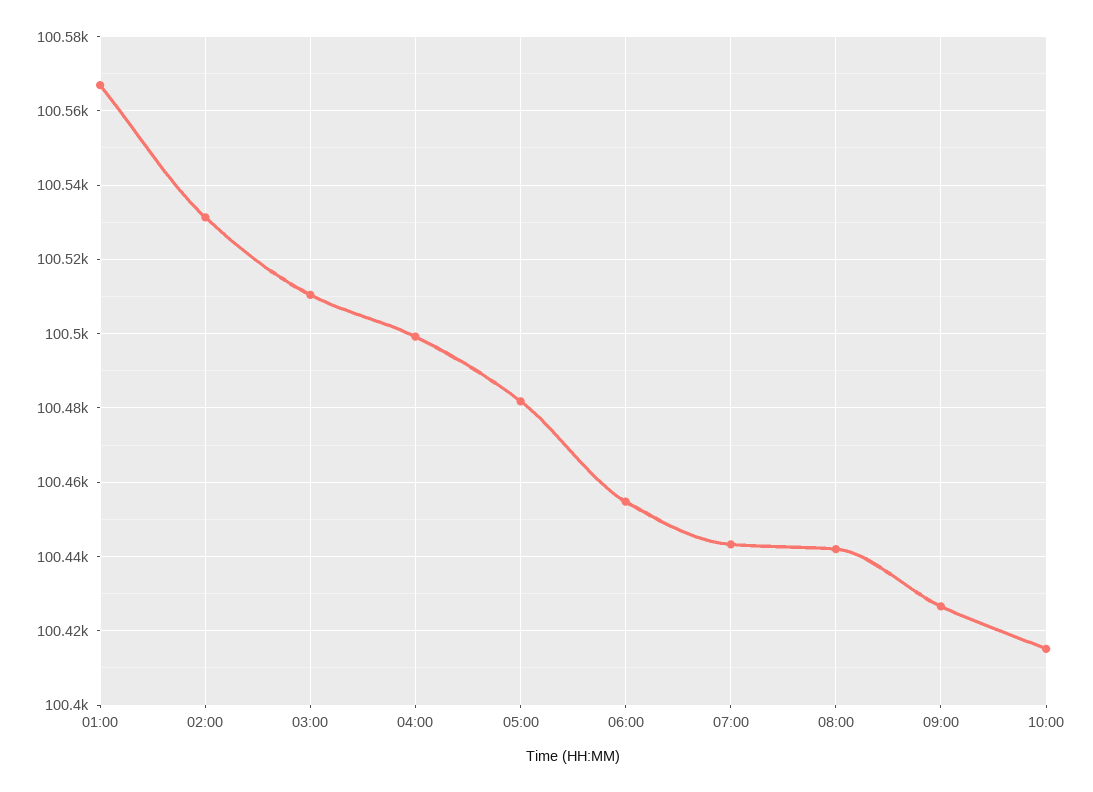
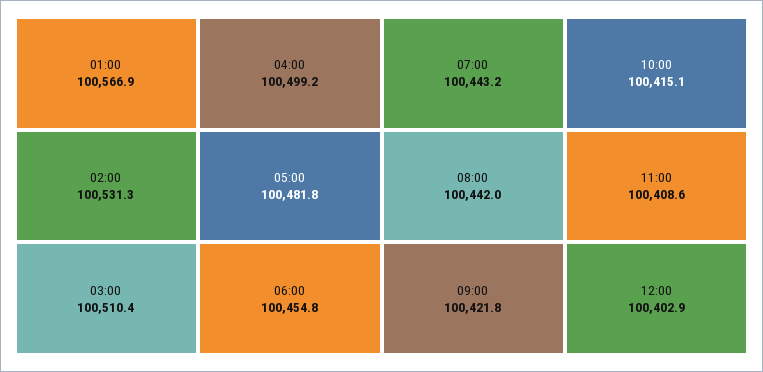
09:00: 100426 -> 100421.8
11:00: none -> 100408.6
12:00: none -> 100402.9

